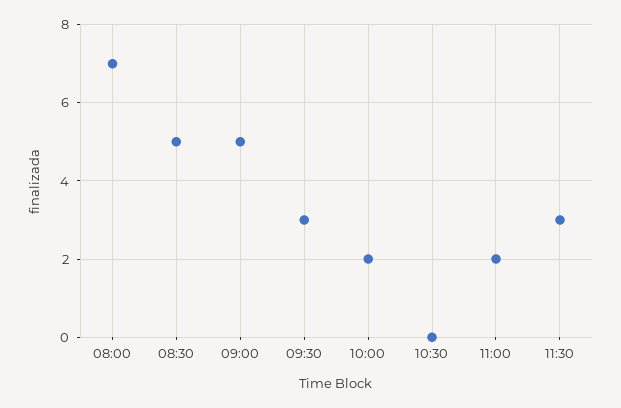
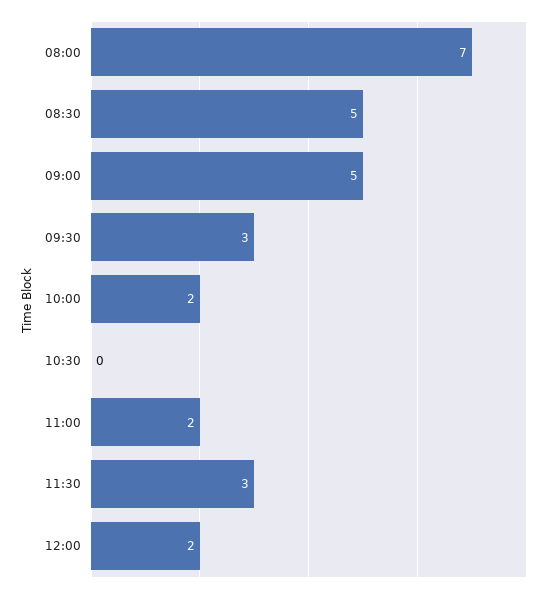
12:00: none -> 2

